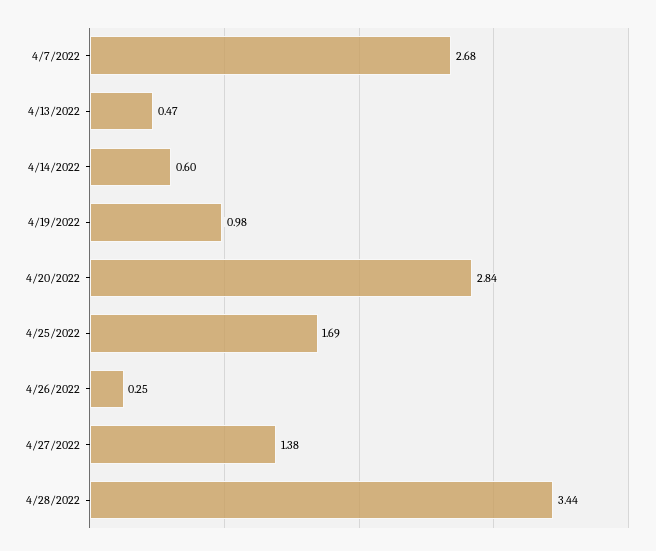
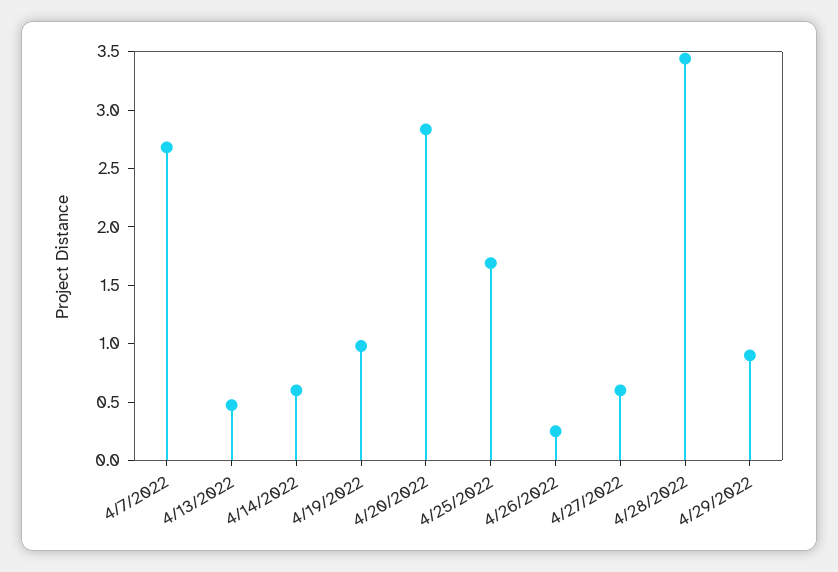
4/27/2022: 1.38 -> 0.6
4/29/2022: none -> 0.9

